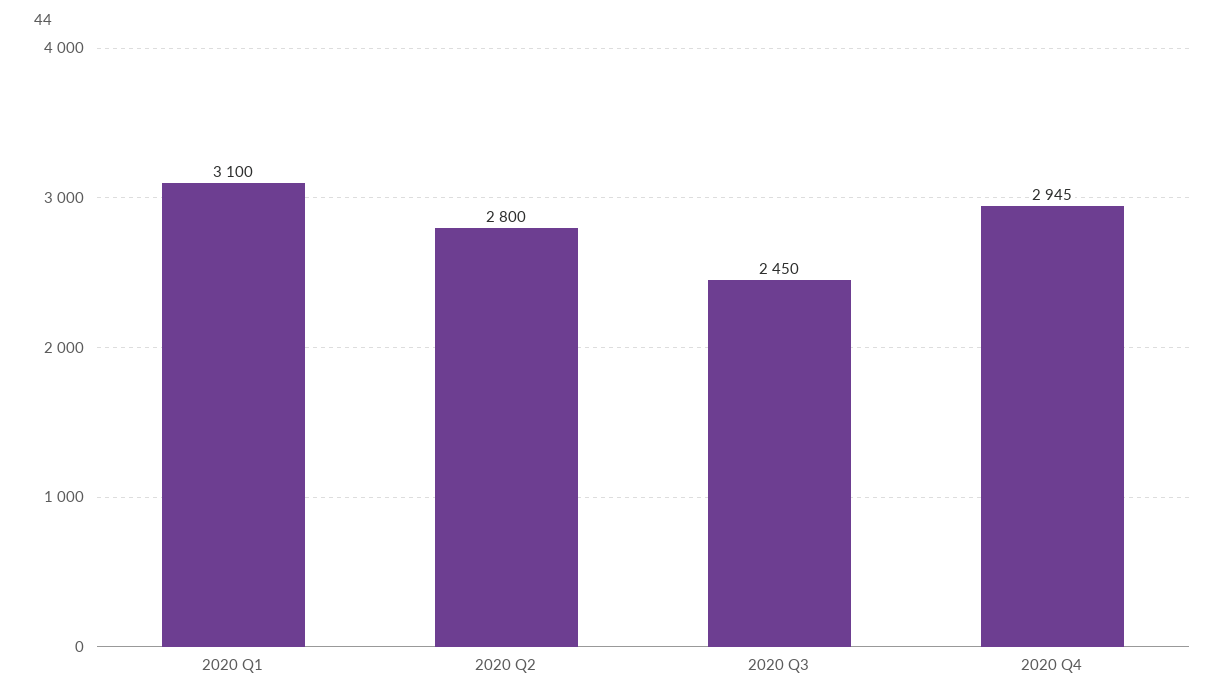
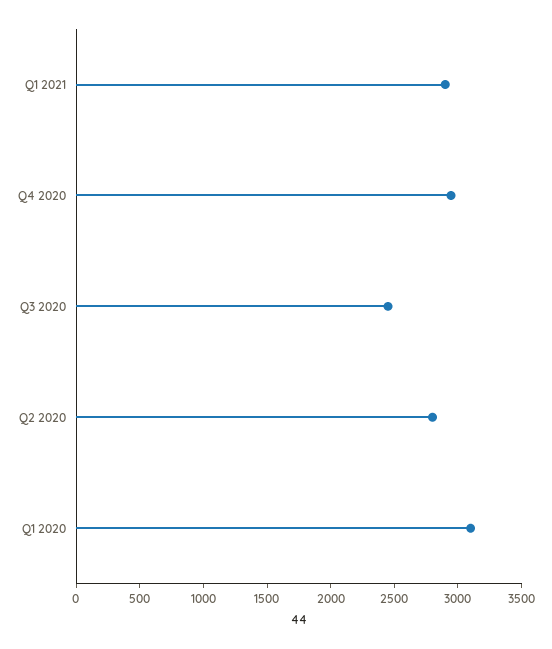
Q1 2021: none -> 2900

